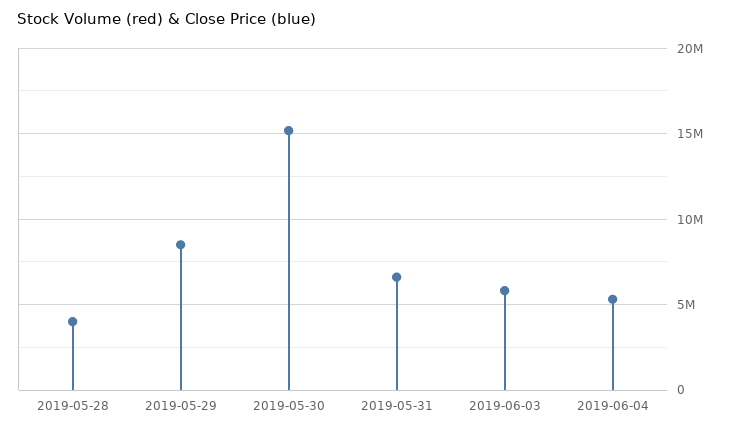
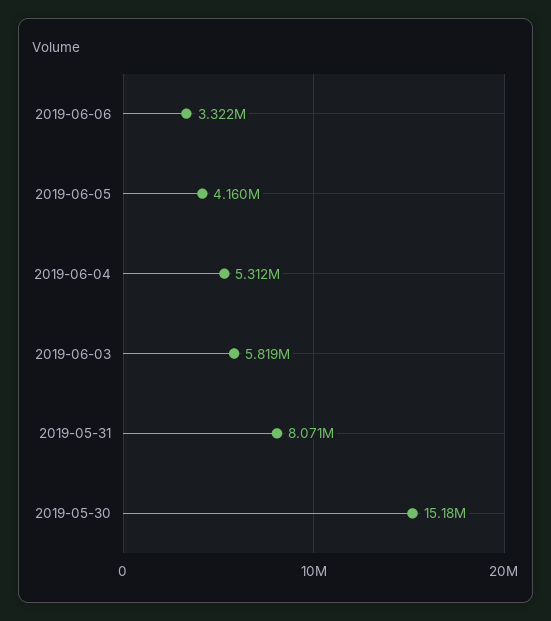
2019-05-28: 4000000 -> none
2019-05-29: 8500000 -> none
2019-05-31: 6500000 -> 8071000
2019-06-06: none -> 3322000
2019-06-05: none -> 4160000

